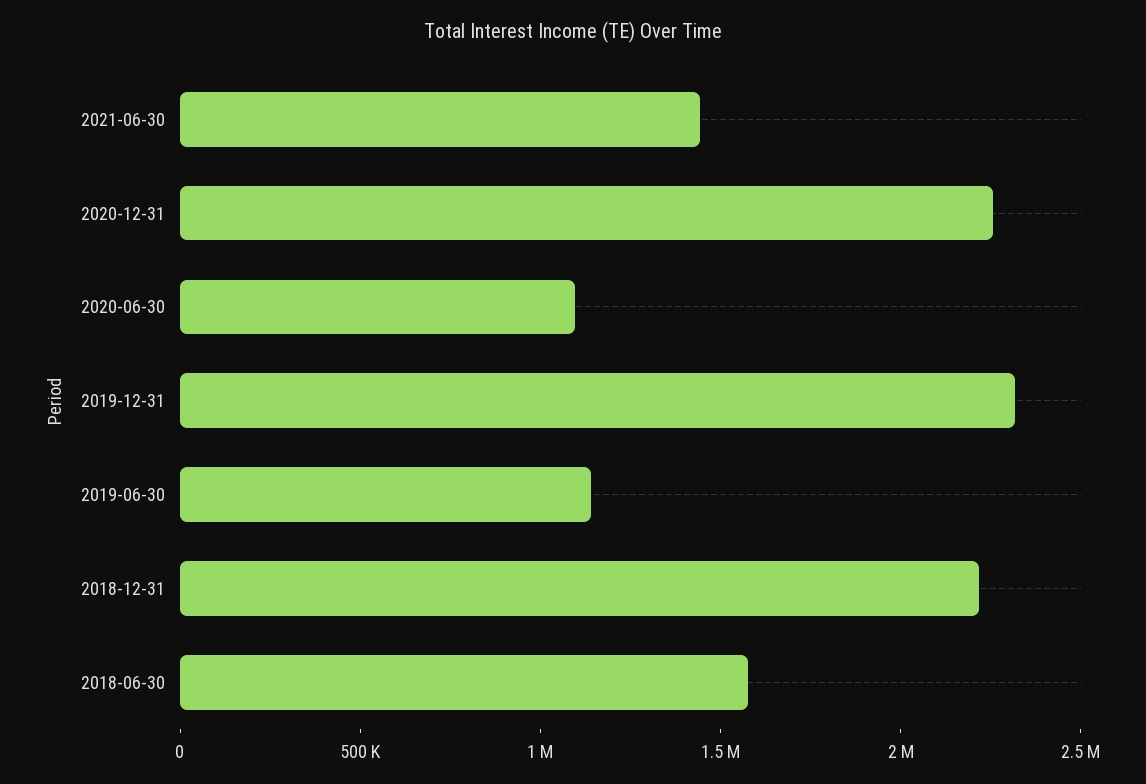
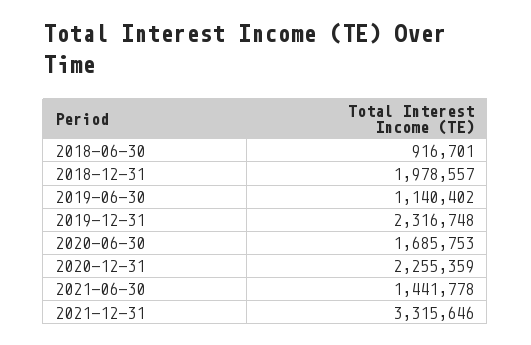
2020-06-30: 1100000 -> 1685753
2018-12-31: 2200000 -> 1978557
2018-06-30: 1600000 -> 916701
2021-12-31: none -> 3315646

